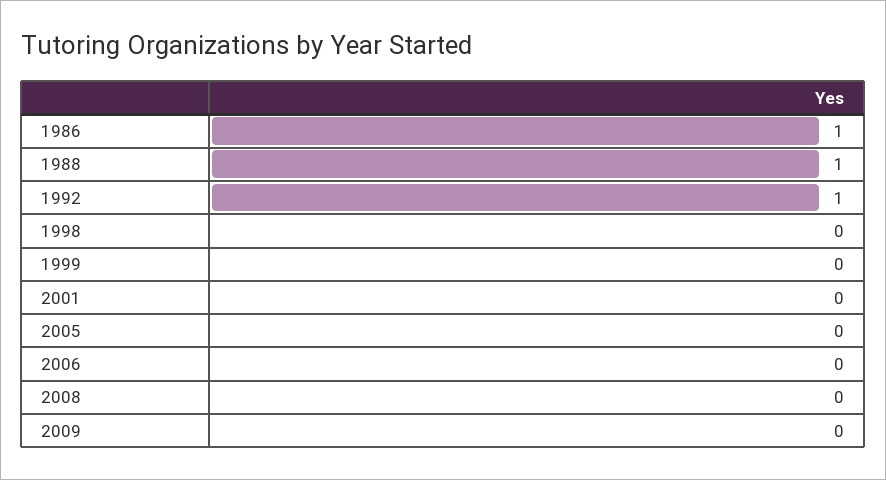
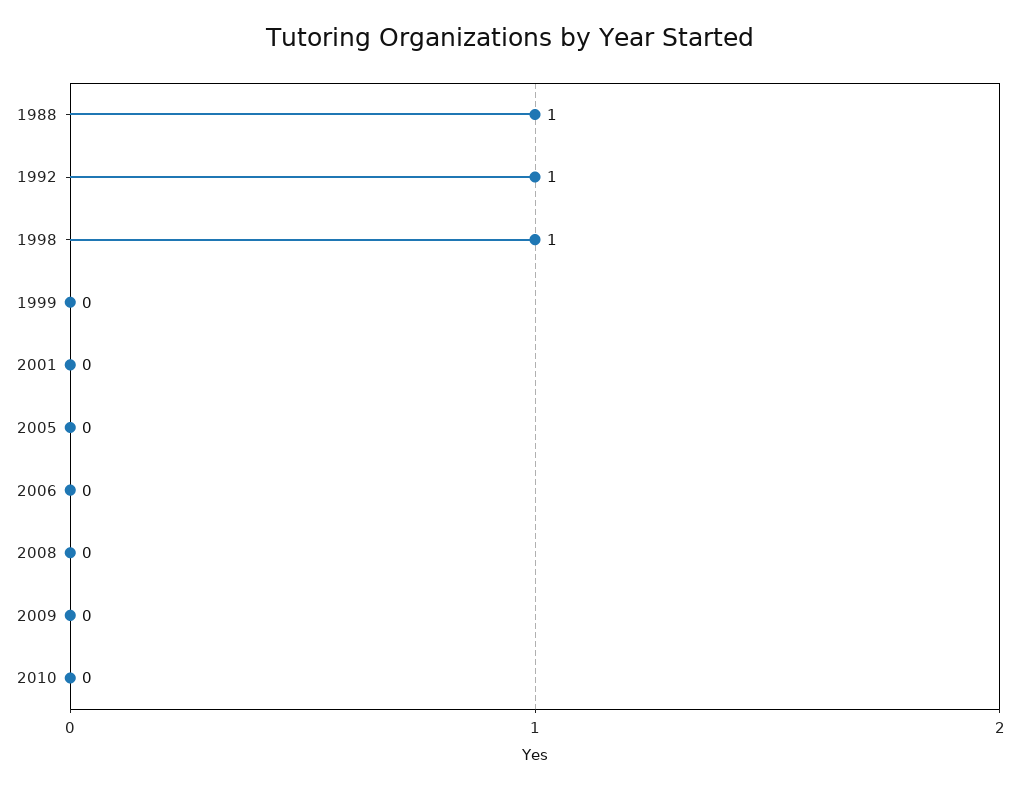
1986: 1 -> none
1998: 0 -> 1
2010: none -> 0

